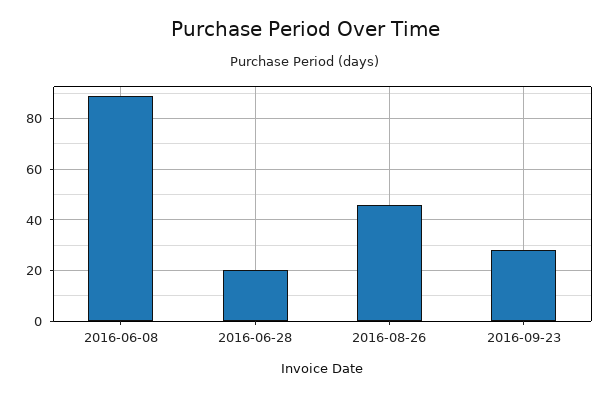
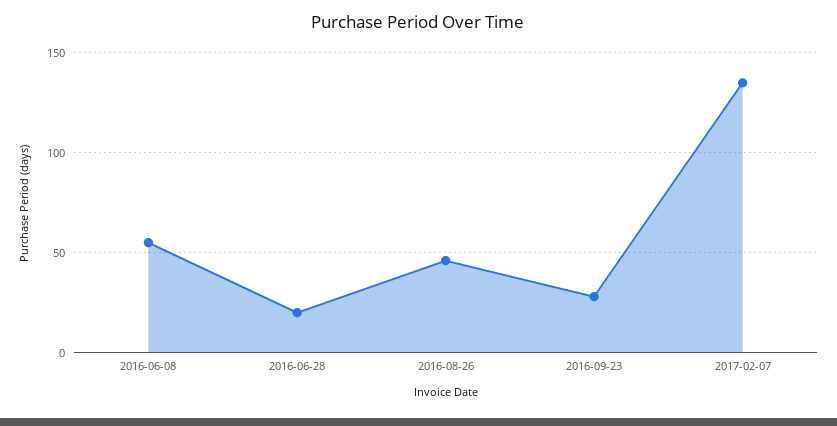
2016-06-08: 90 -> 55
2017-02-07: none -> 135

